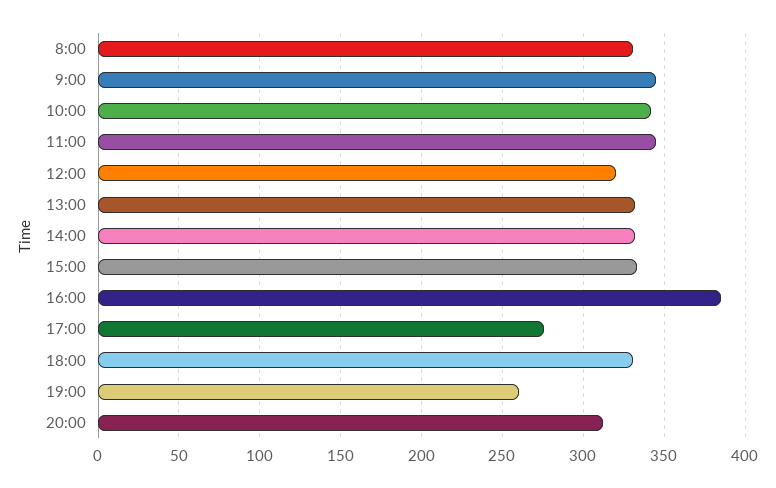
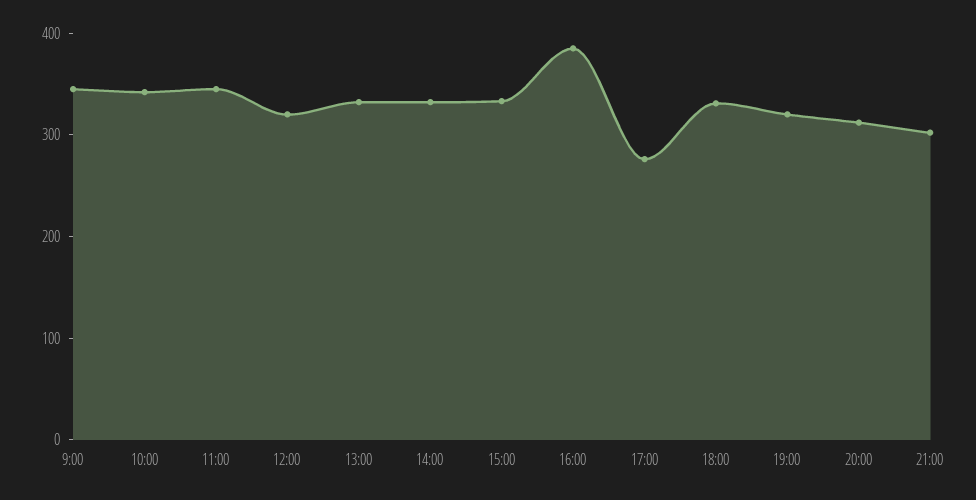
8:00: 330 -> none
19:00: 260 -> 320
21:00: none -> 300

